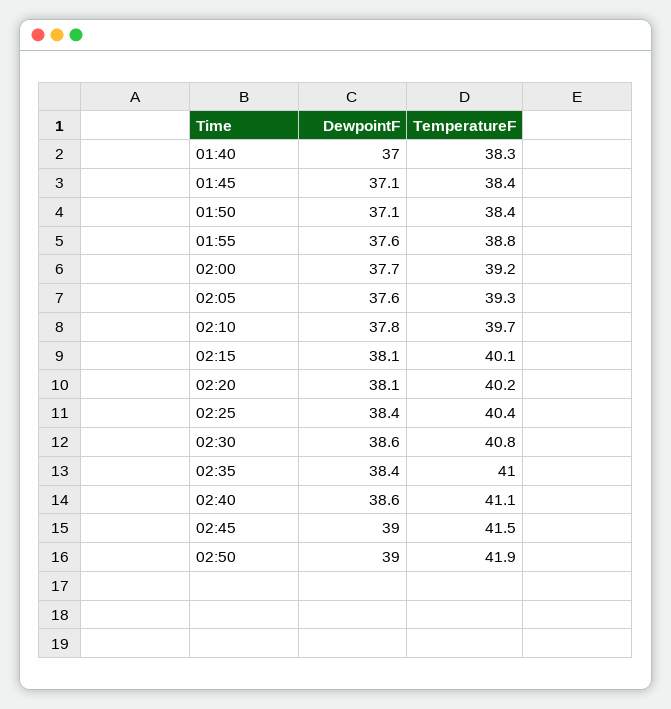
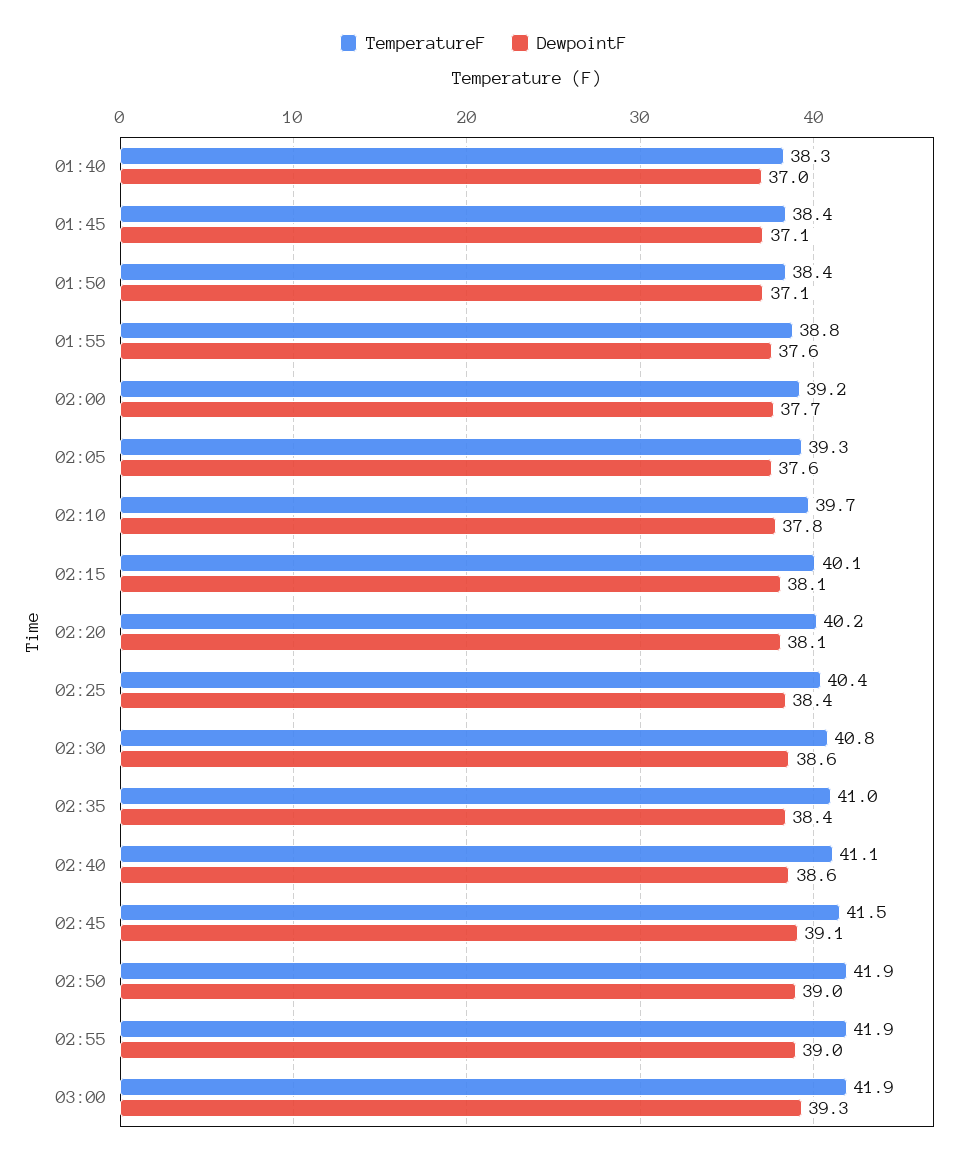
DewpointF, 02:45: 39 -> 39.1
TemperatureF, 02:55: none -> 41.9
DewpointF, 02:55: none -> 39
TemperatureF, 03:00: none -> 41.9
DewpointF, 03:00: none -> 39.3

